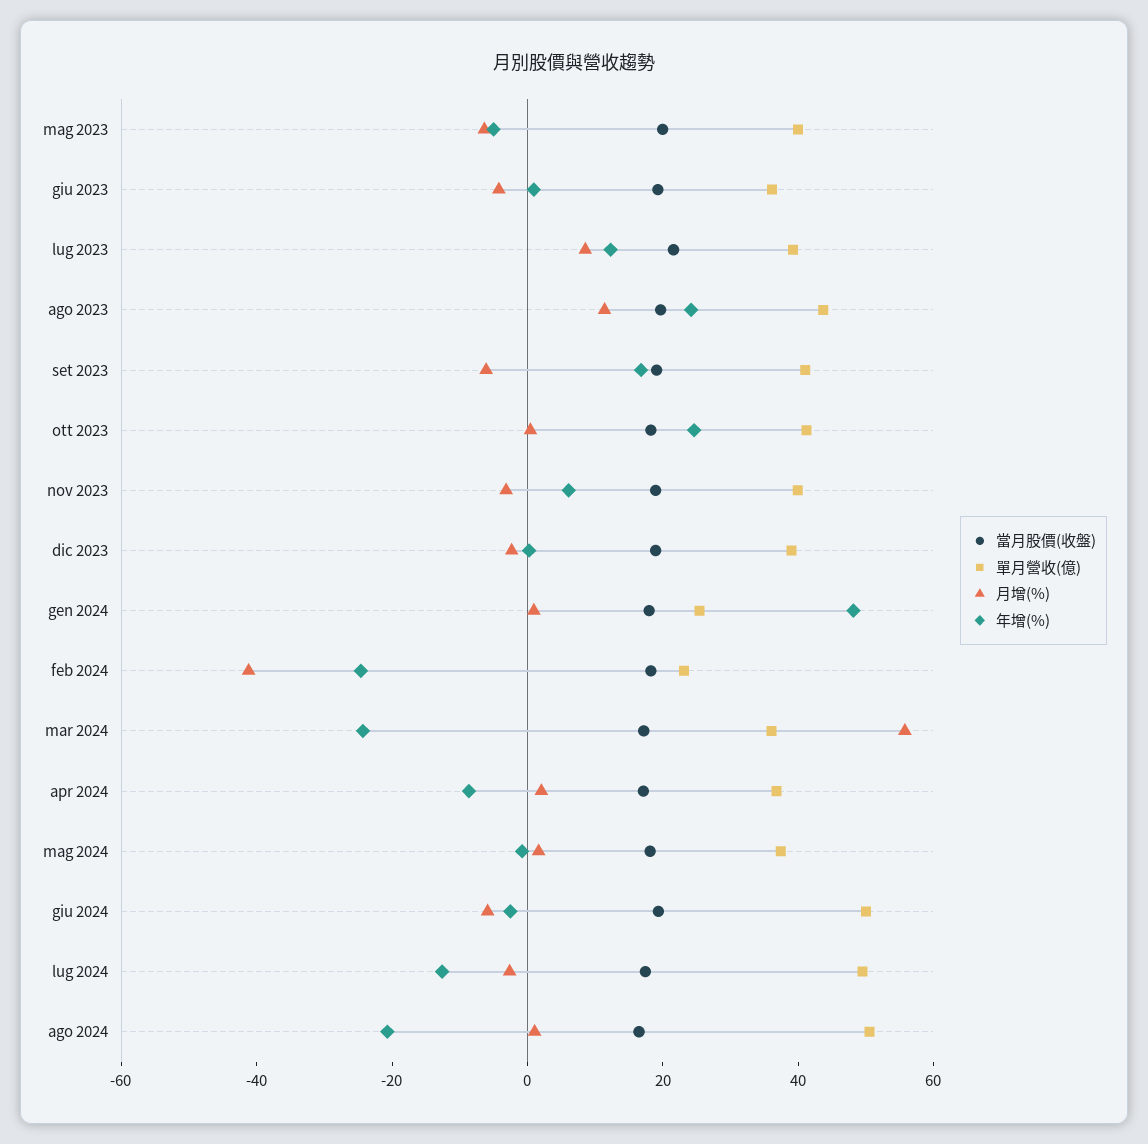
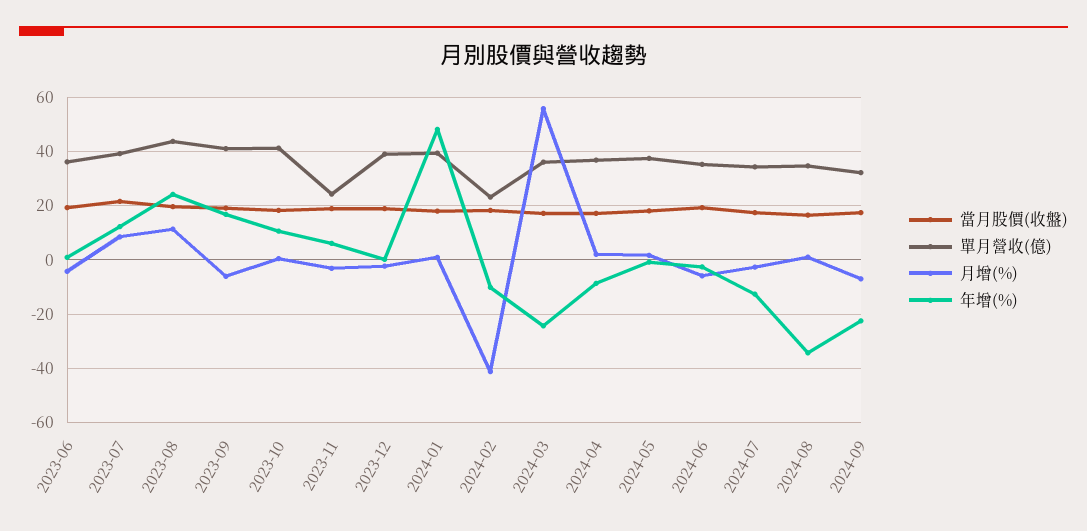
當月股價(收盤), mag 2023: 20 -> none
單月營收(億), mag 2023: 40 -> none
月增(%), mag 2023: -5 -> none
年增(%), mag 2023: -5 -> none
年增(%), ott 2023: 25 -> 10
單月營收(億), nov 2023: 40 -> 25
單月營收(億), gen 2024: 25 -> 40
年增(%), feb 2024: -25 -> -10
單月營收(億), giu 2024: 50 -> 35
單月營收(億), lug 2024: 50 -> 35
單月營收(億), ago 2024: 50 -> 35
年增(%), ago 2024: -20 -> -35
當月股價(收盤), 2024-09: none -> 17.5
單月營收(億), 2024-09: none -> 32.5
月增(%), 2024-09: none -> -7.5
年增(%), 2024-09: none -> -22.5

